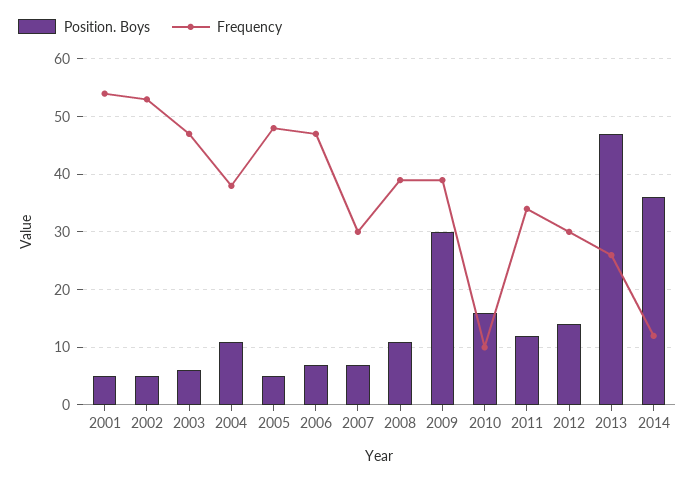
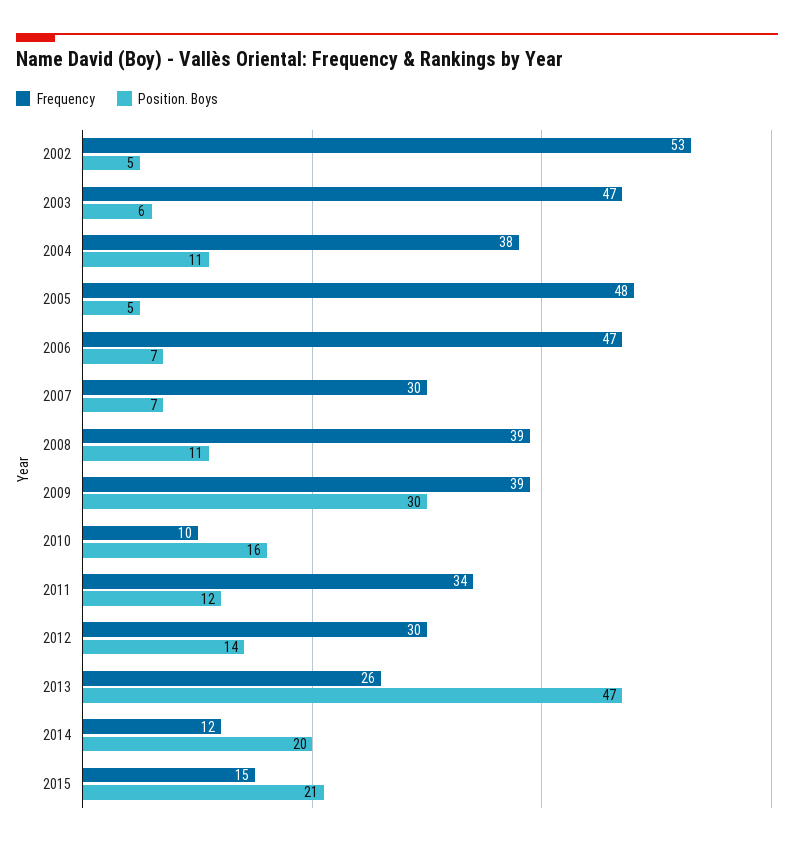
Position. Boys, 2001: 5 -> none
Frequency, 2001: 55 -> none
Position. Boys, 2014: 35 -> 20
Frequency, 2015: none -> 15
Position. Boys, 2015: none -> 21

